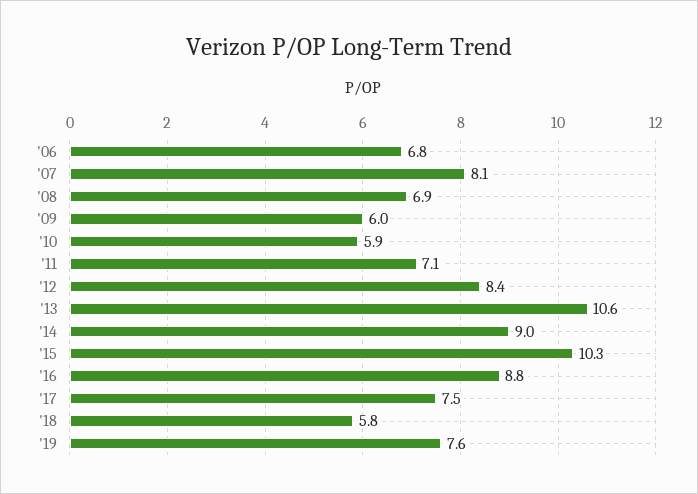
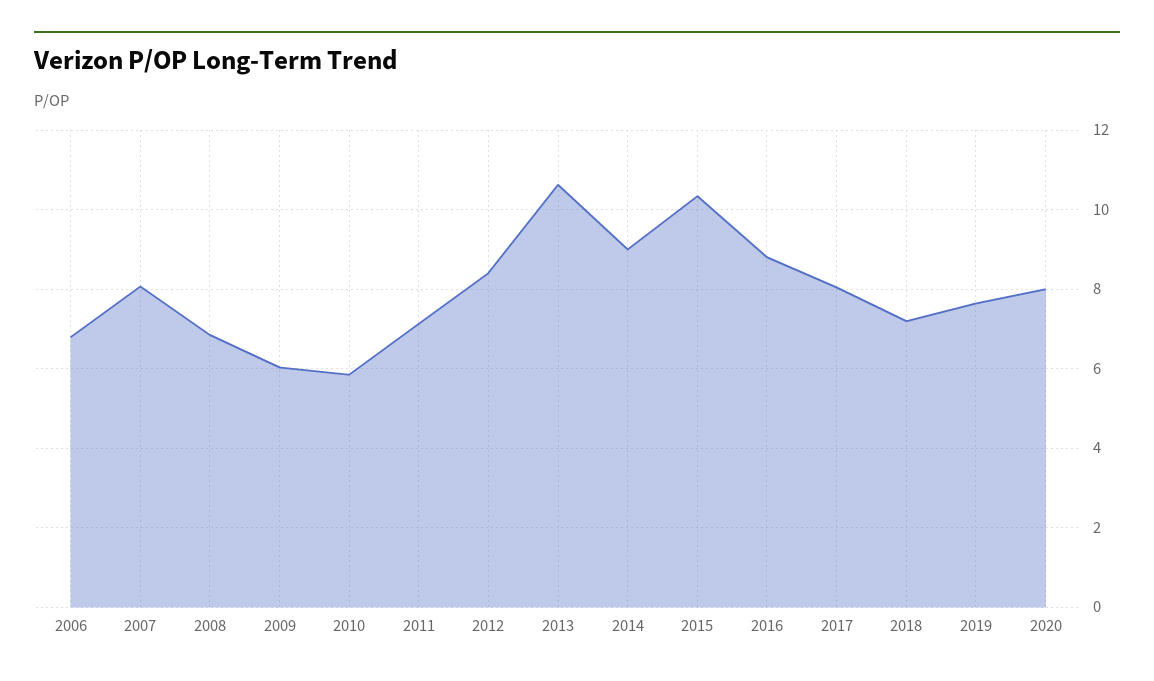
'17: 7.5 -> 8
'18: 5.8 -> 7.2
2020: none -> 8

